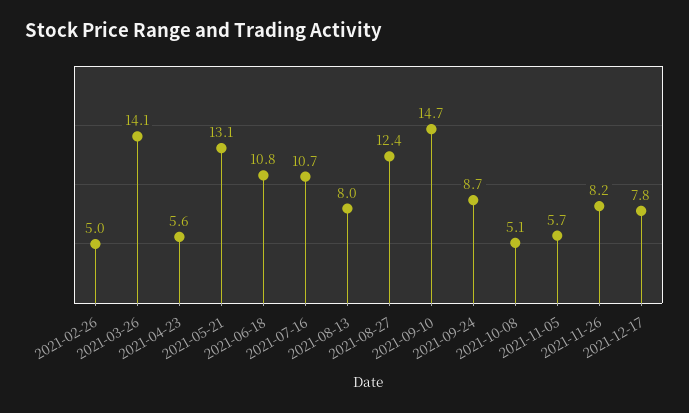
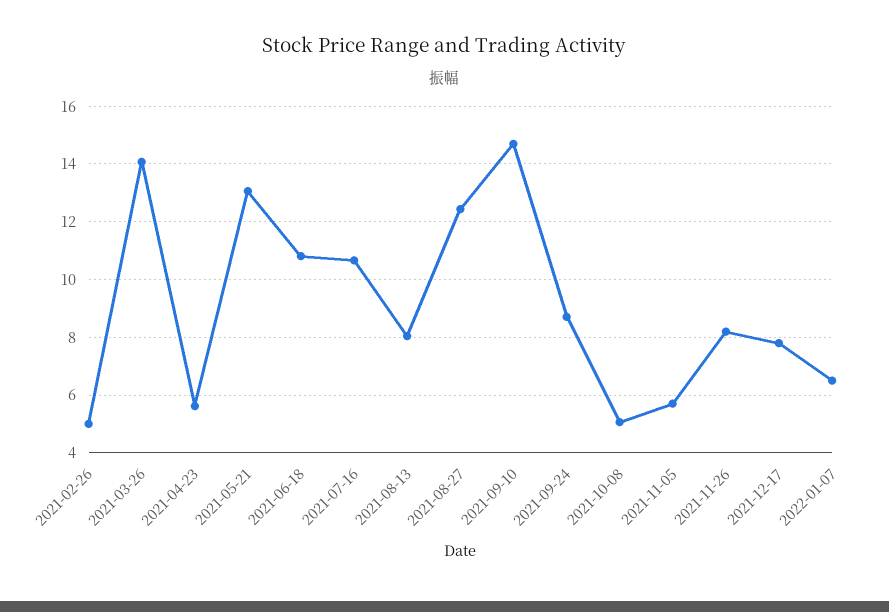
2022-01-07: none -> 6.5

